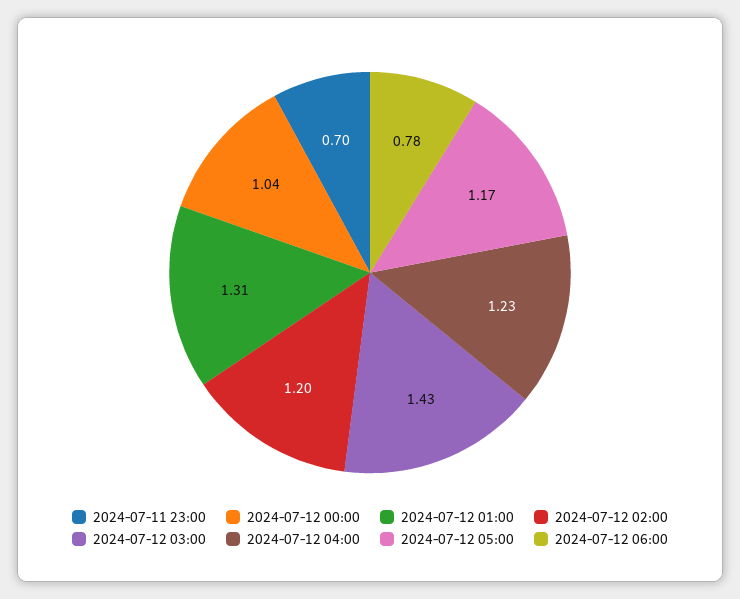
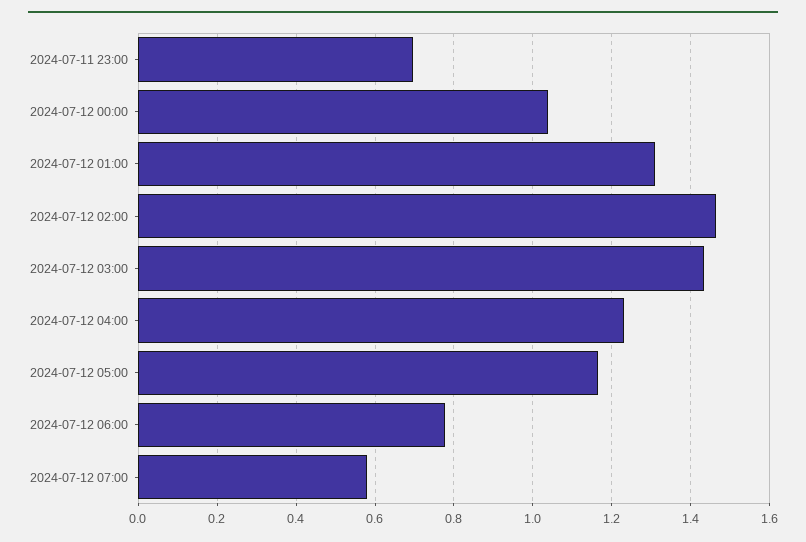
2024-07-12 02:00: 1.2 -> 1.46
2024-07-12 07:00: none -> 0.58

